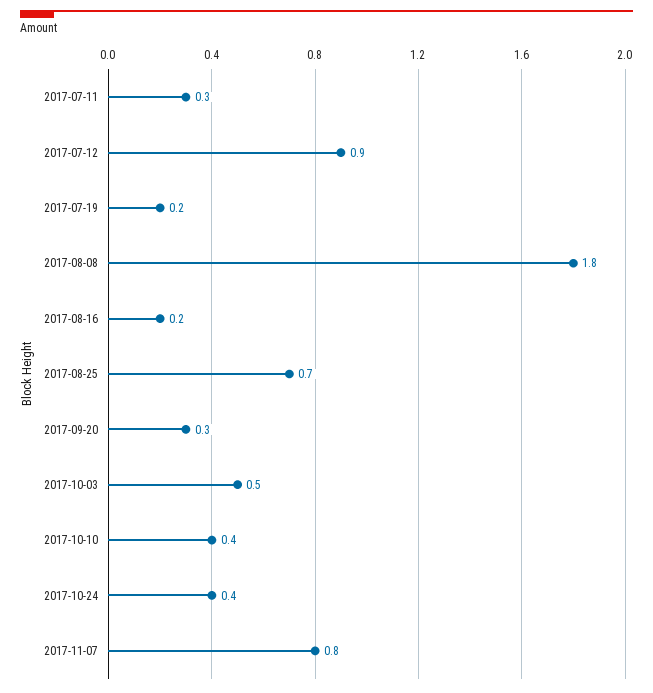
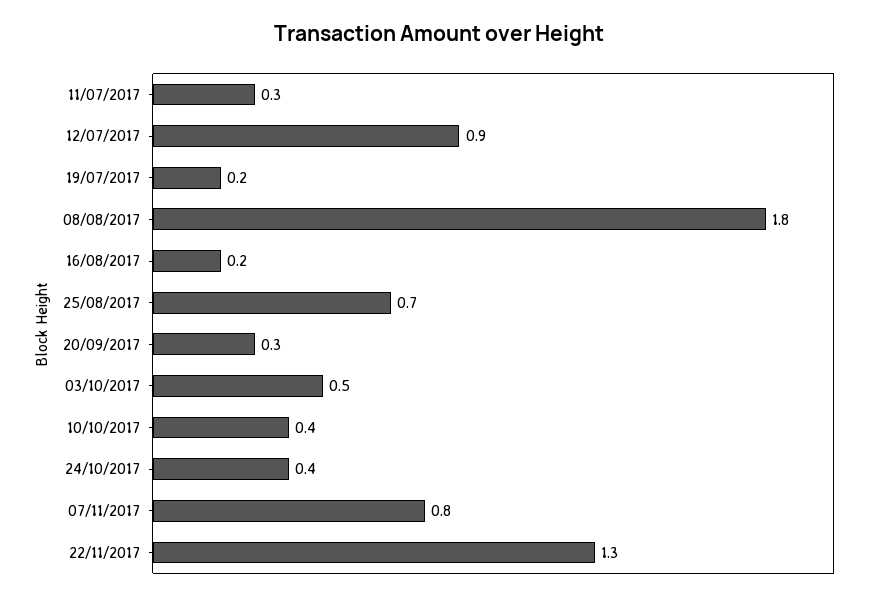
22/11/2017: none -> 1.3

